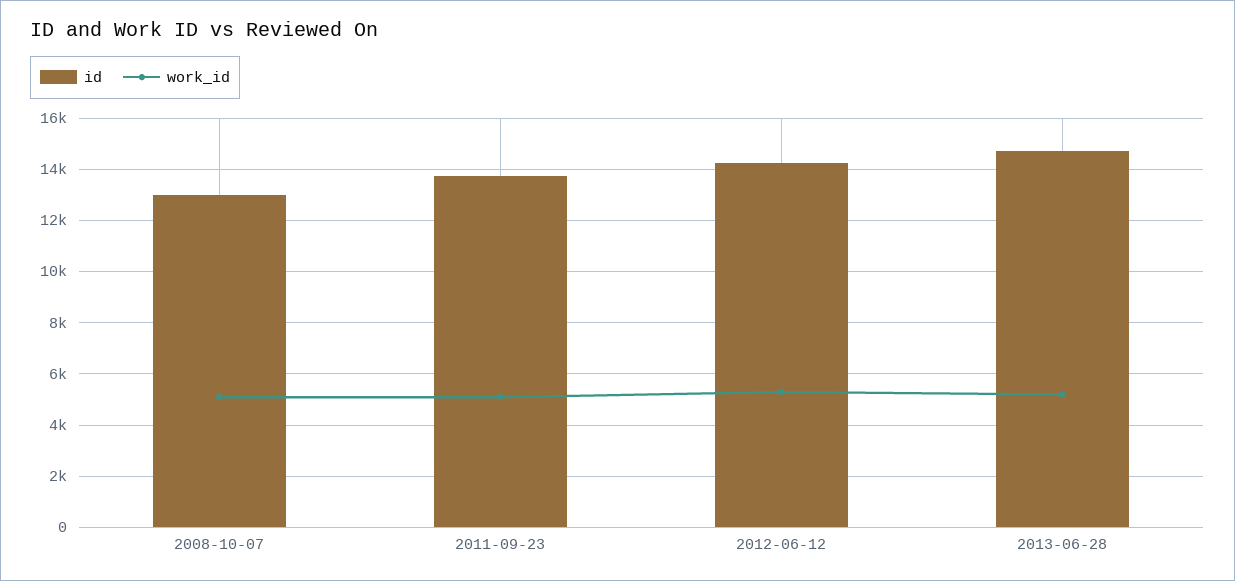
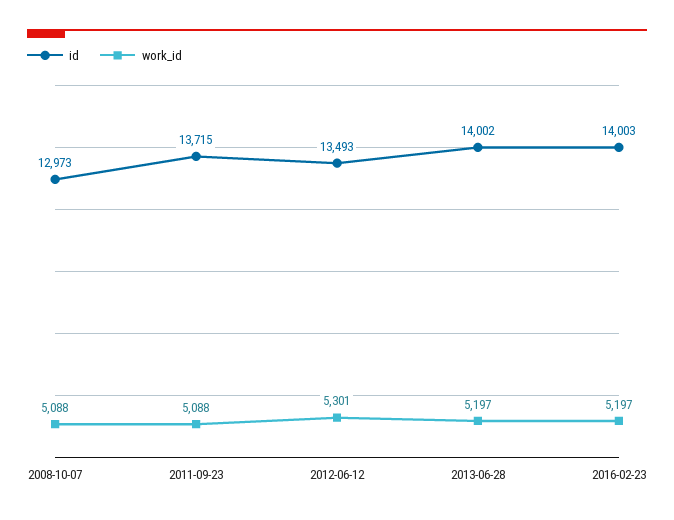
id, 2012-06-12: 14250 -> 13493
id, 2013-06-28: 14750 -> 14002
id, 2016-02-23: none -> 14003
work_id, 2016-02-23: none -> 5197

